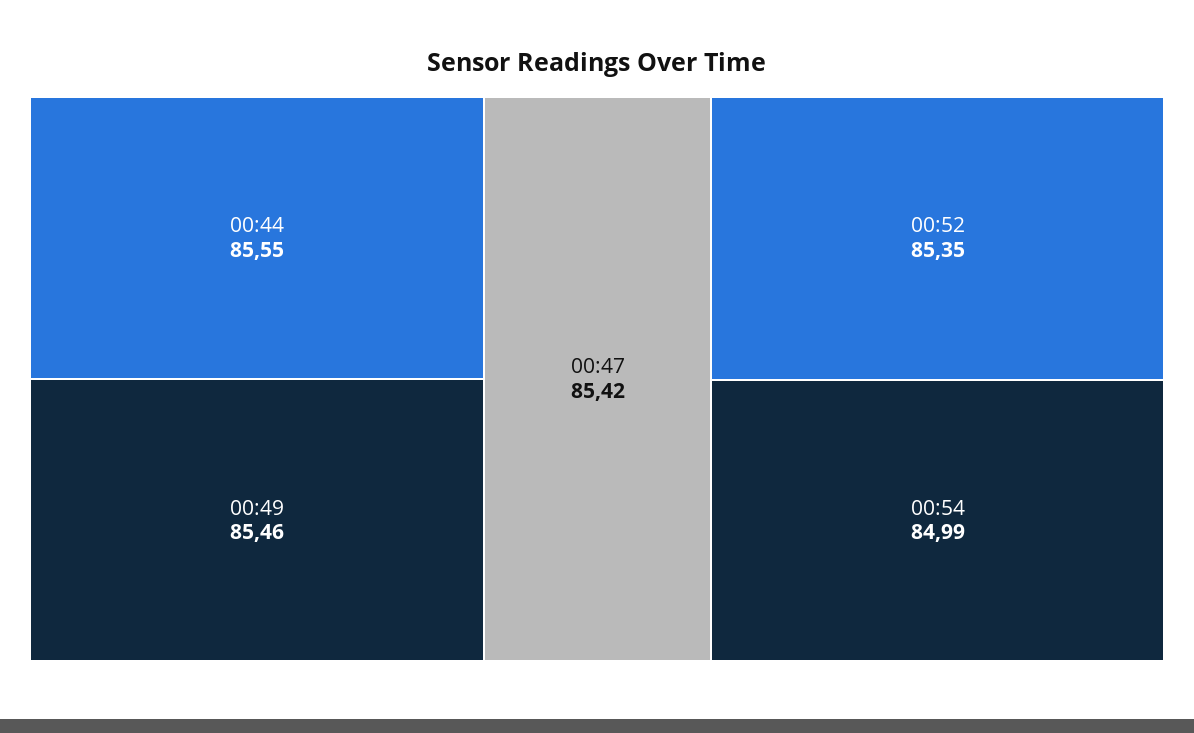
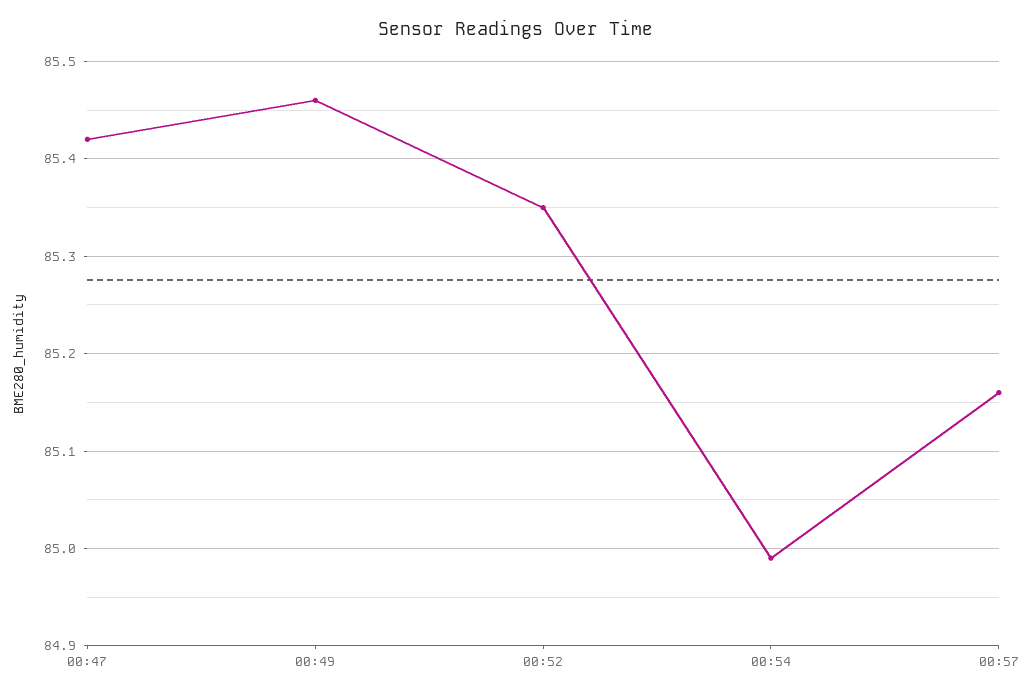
00:44: 85.55 -> none
00:57: none -> 85.16

